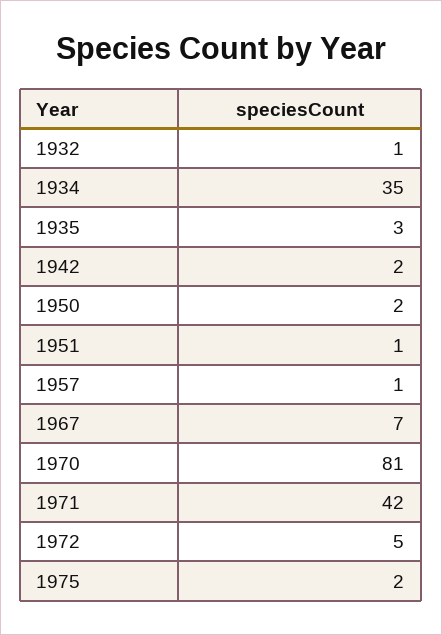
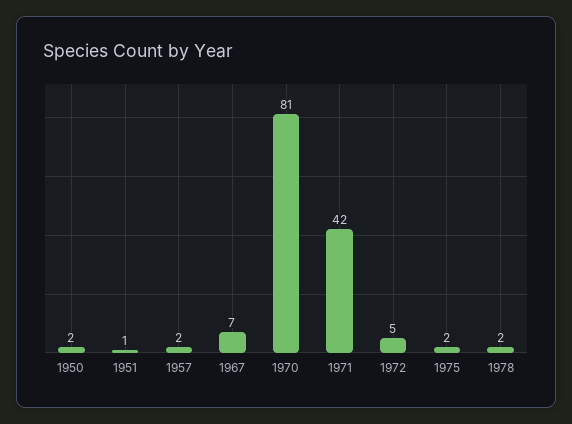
1932: 1 -> none
1934: 35 -> none
1935: 3 -> none
1942: 2 -> none
1957: 1 -> 2
1978: none -> 2

